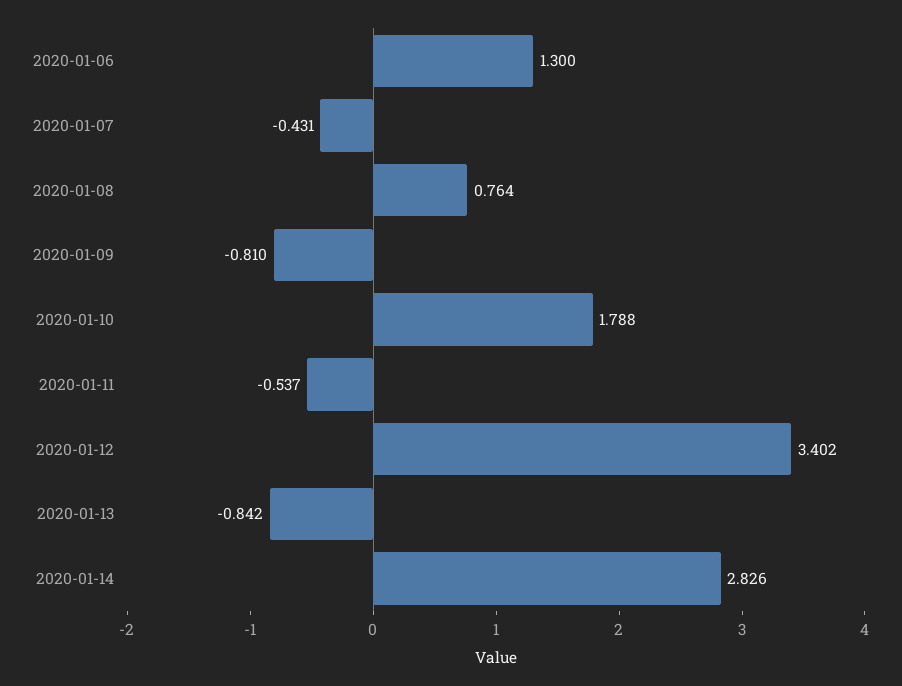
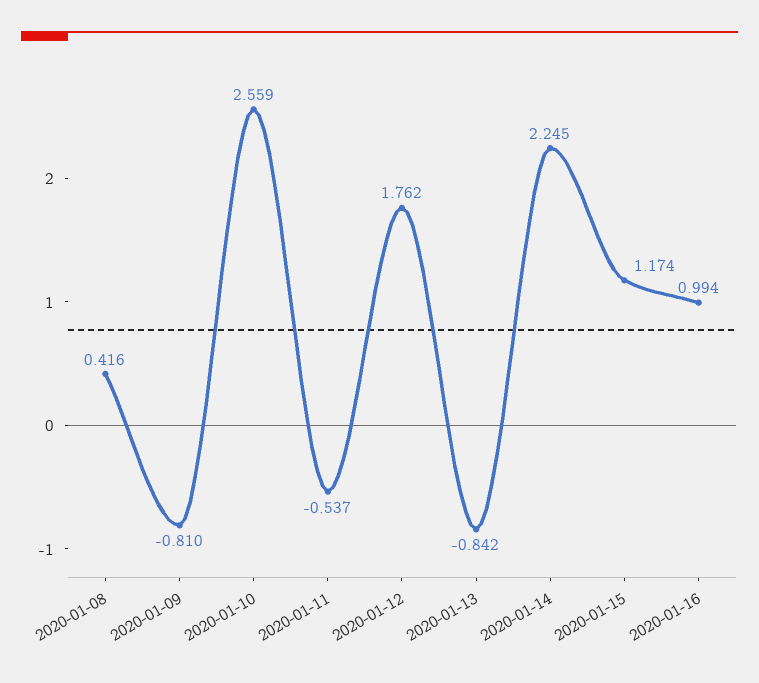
2020-01-06: 1.3 -> none
2020-01-07: -0.431 -> none
2020-01-08: 0.764 -> 0.416
2020-01-10: 1.788 -> 2.559
2020-01-12: 3.402 -> 1.762
2020-01-14: 2.826 -> 2.245
2020-01-15: none -> 1.174
2020-01-16: none -> 0.994

